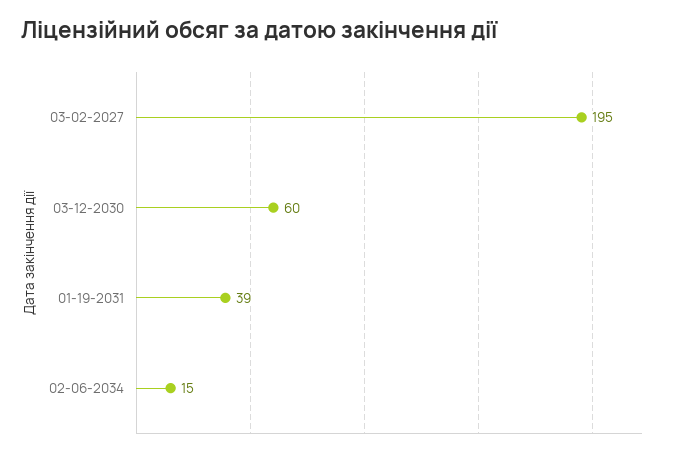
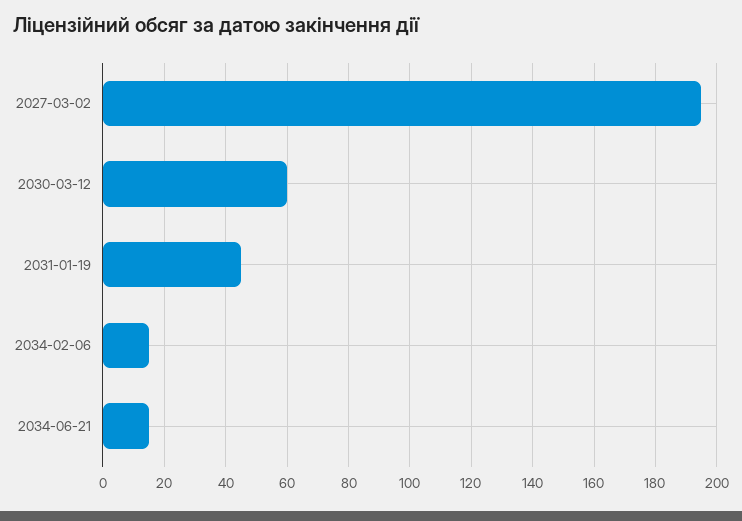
01-19-2031: 39 -> 45
2034-06-21: none -> 15

